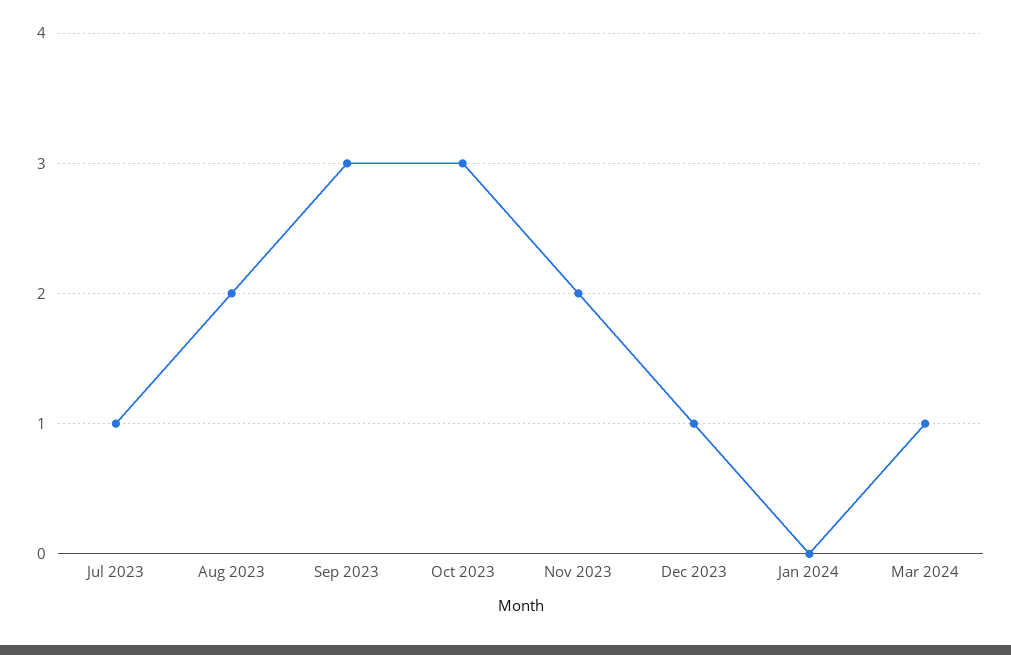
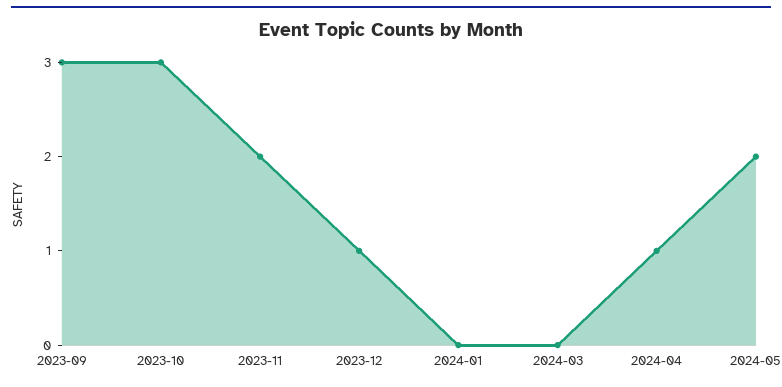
Jul 2023: 1 -> none
Aug 2023: 2 -> none
Mar 2024: 1 -> 0
2024-04: none -> 1
2024-05: none -> 2

